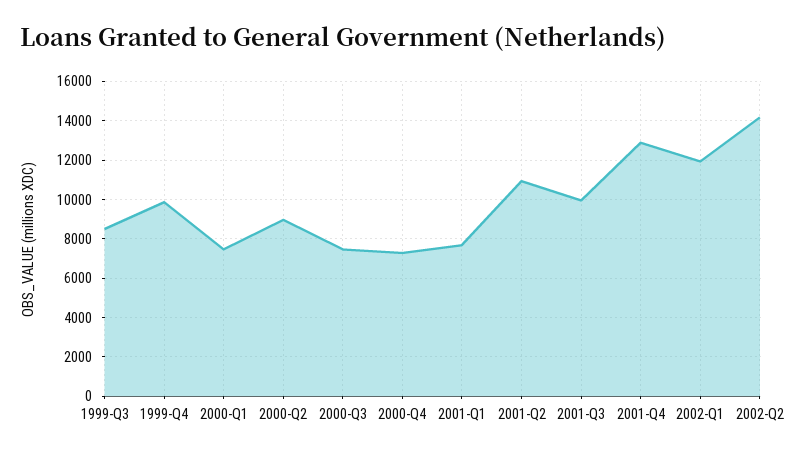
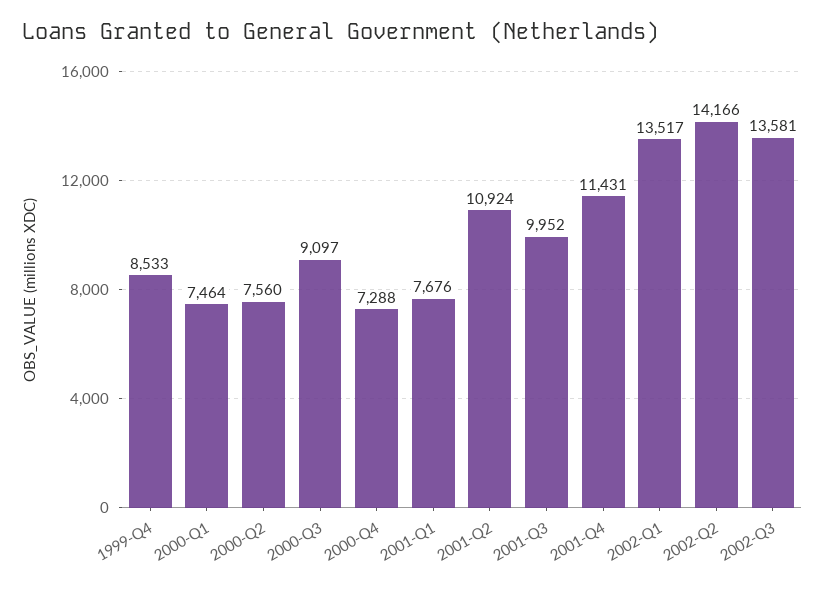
1999-Q3: 8500 -> none
1999-Q4: 10000 -> 8533
2000-Q2: 9000 -> 7560
2000-Q3: 7500 -> 9097
2001-Q4: 13000 -> 11431
2002-Q1: 12000 -> 13517
2002-Q3: none -> 13581

